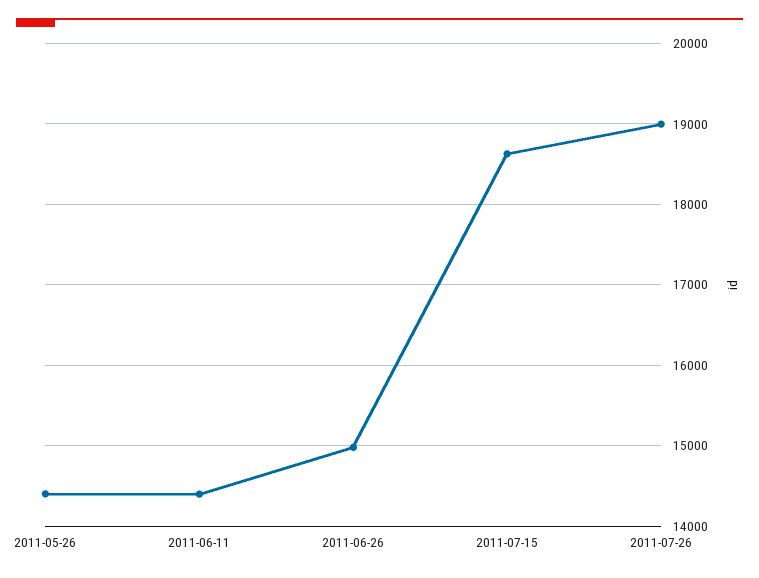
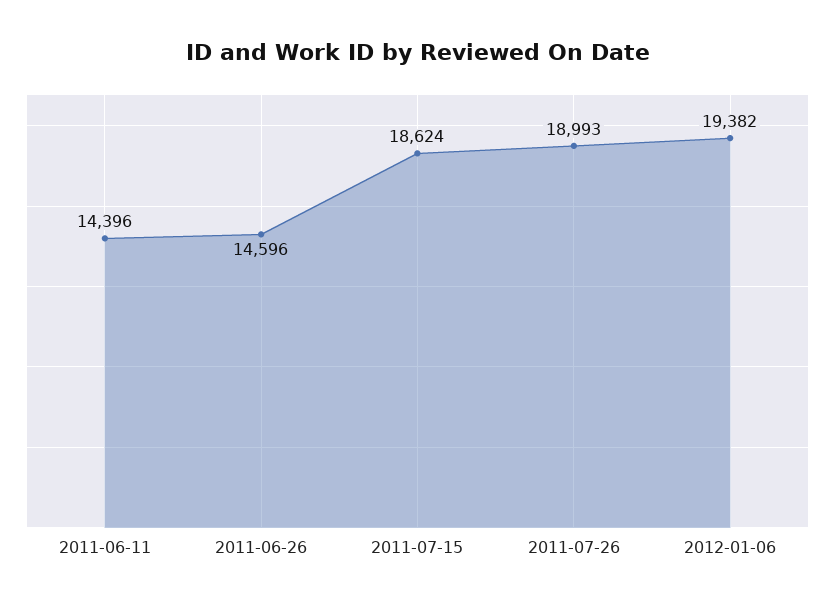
2011-05-26: 14400 -> none
2011-06-26: 15000 -> 14596
2012-01-06: none -> 19382

